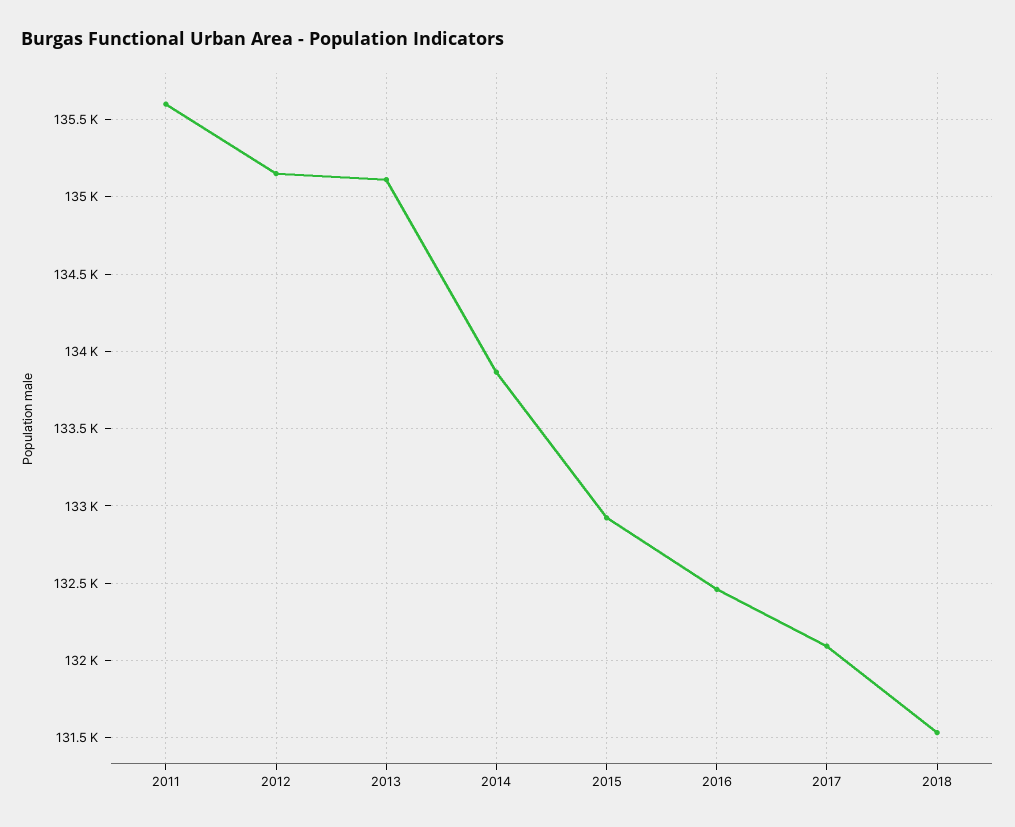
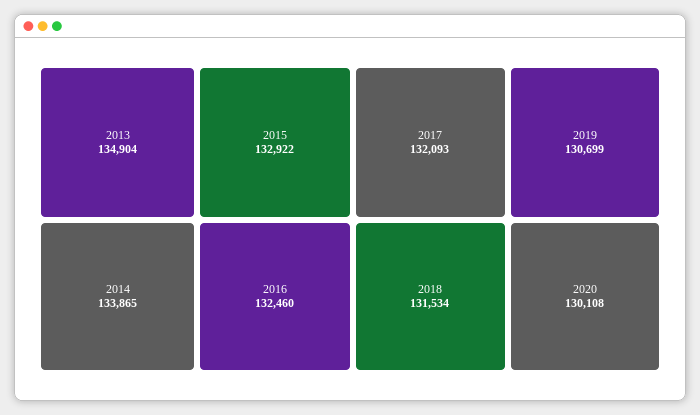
2011: 135600 -> none
2012: 135150 -> none
2013: 135100 -> 134904
2019: none -> 130699
2020: none -> 130108

